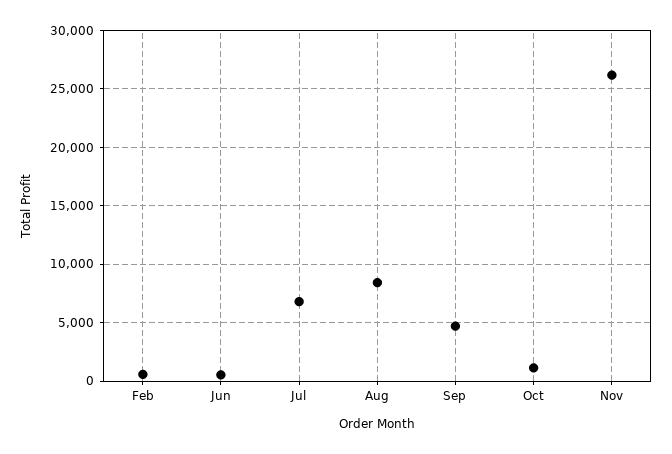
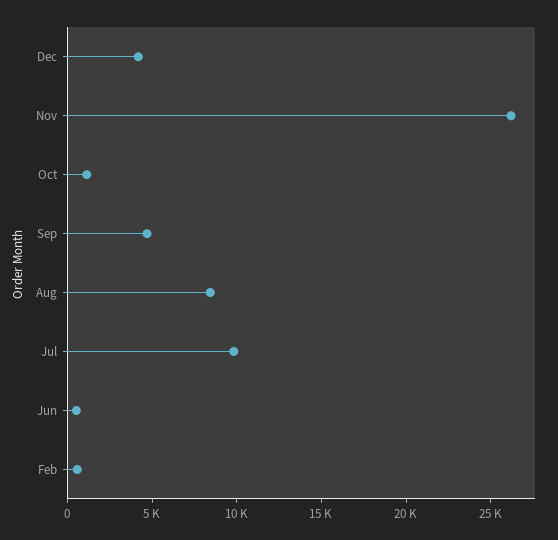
Jul: 7000 -> 10000
Dec: none -> 4000

